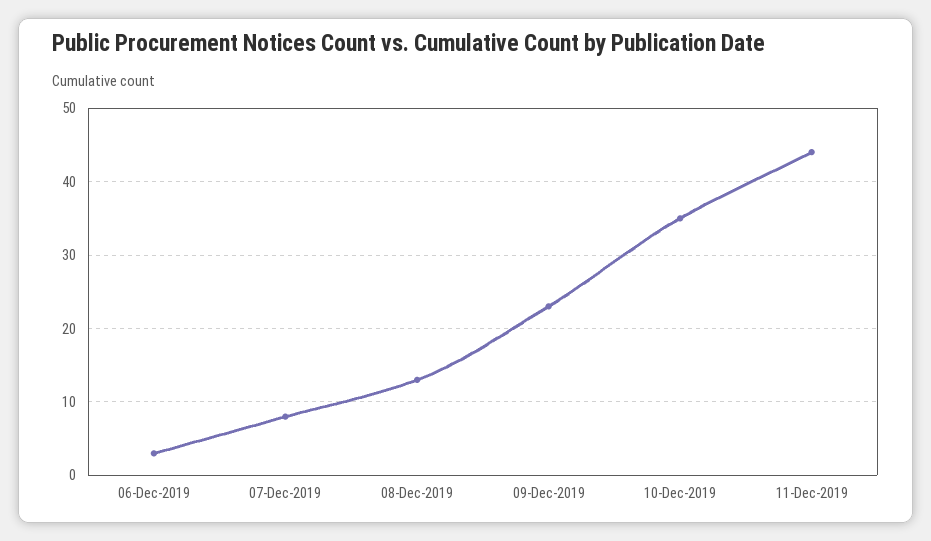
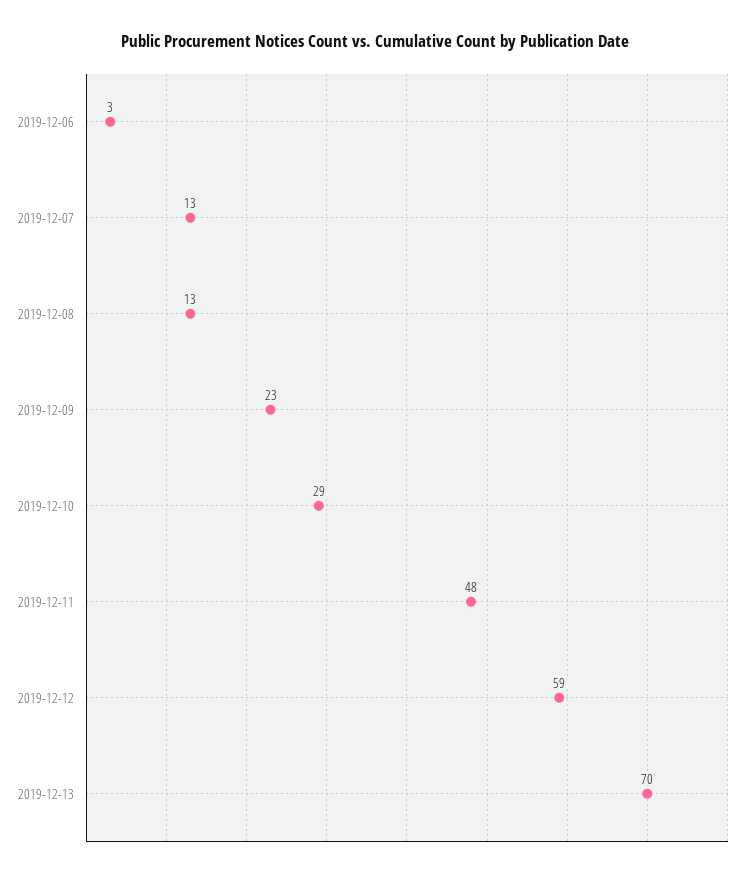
07-Dec-2019: 8 -> 13
10-Dec-2019: 35 -> 29
11-Dec-2019: 44 -> 48
2019-12-12: none -> 59
2019-12-13: none -> 70

